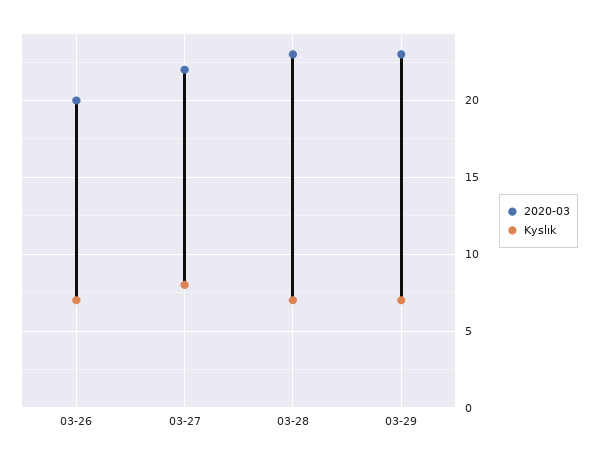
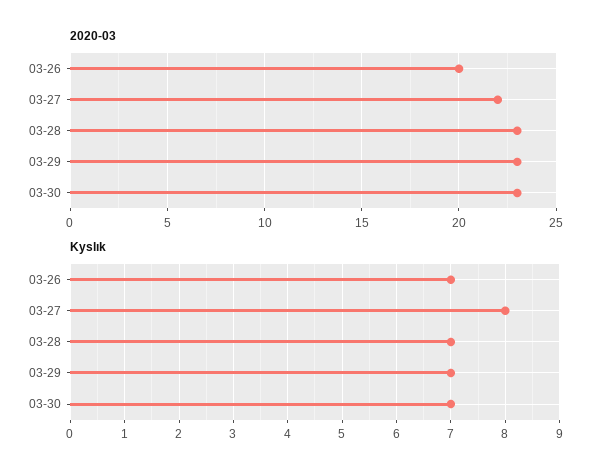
2020-03, 03-30: none -> 23
Kyslık, 03-30: none -> 7

